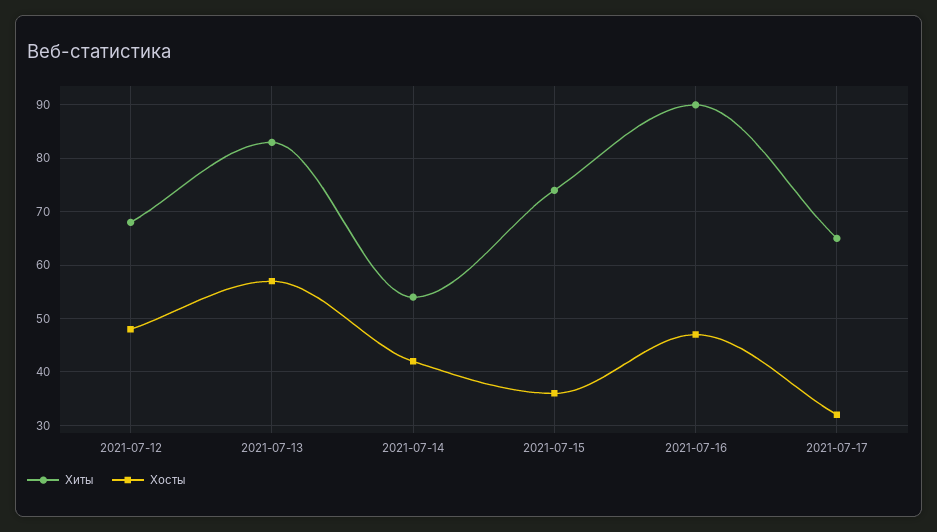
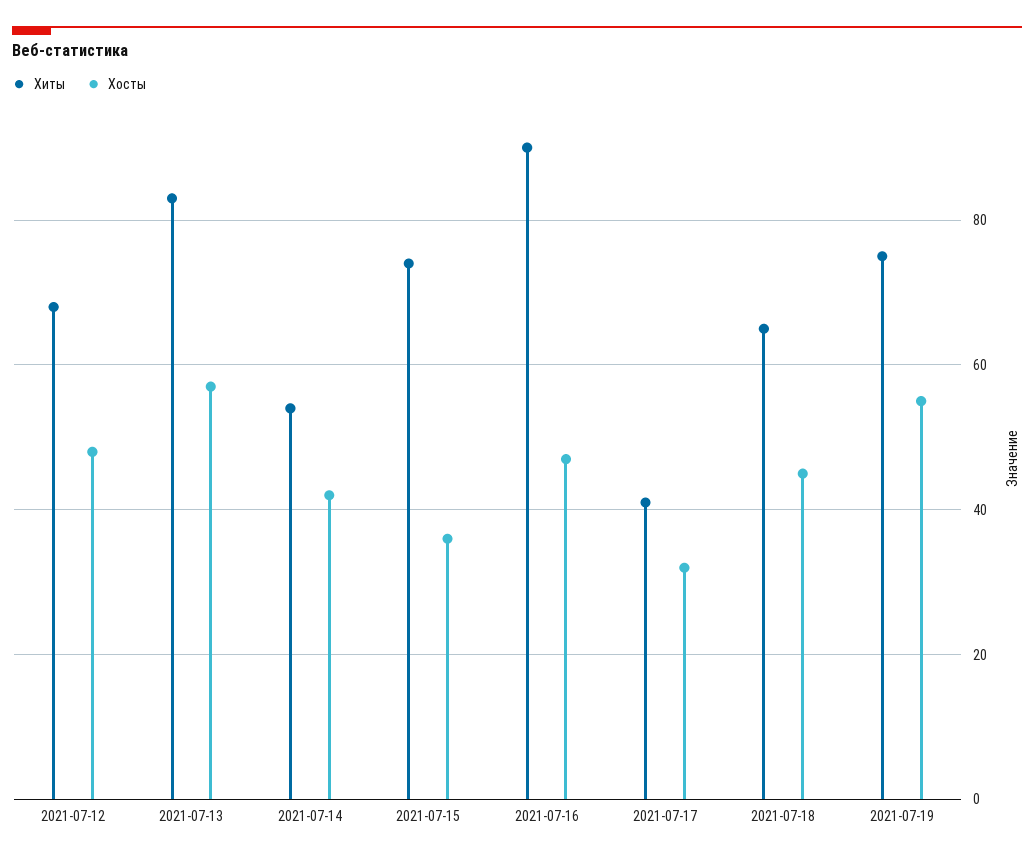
Хиты, 2021-07-17: 65 -> 40
Хиты, 2021-07-18: none -> 65
Хосты, 2021-07-18: none -> 45
Хиты, 2021-07-19: none -> 75
Хосты, 2021-07-19: none -> 55

